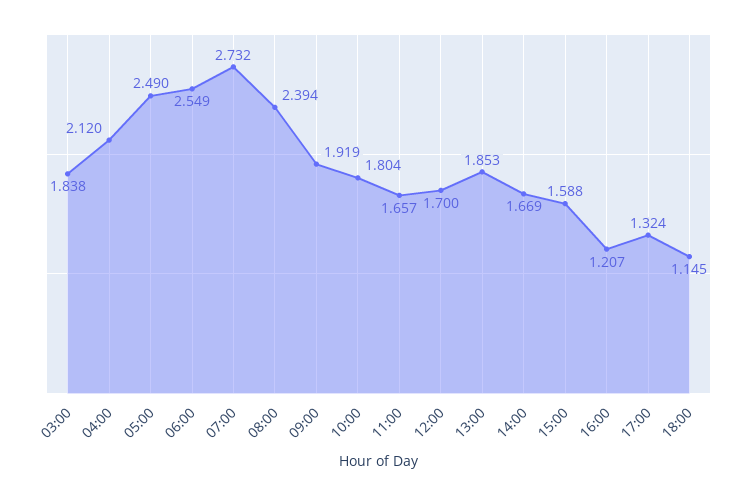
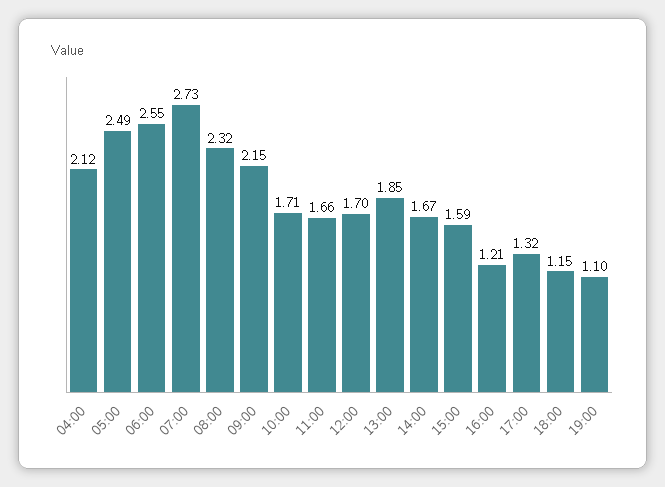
03:00: 1.838 -> none
08:00: 2.394 -> 2.32
09:00: 1.919 -> 2.15
10:00: 1.804 -> 1.71
19:00: none -> 1.1

